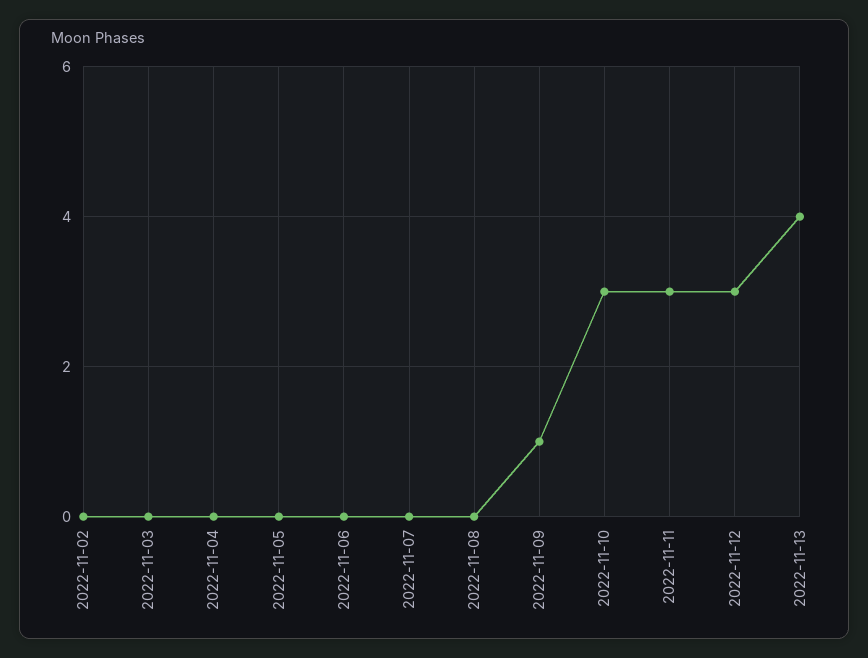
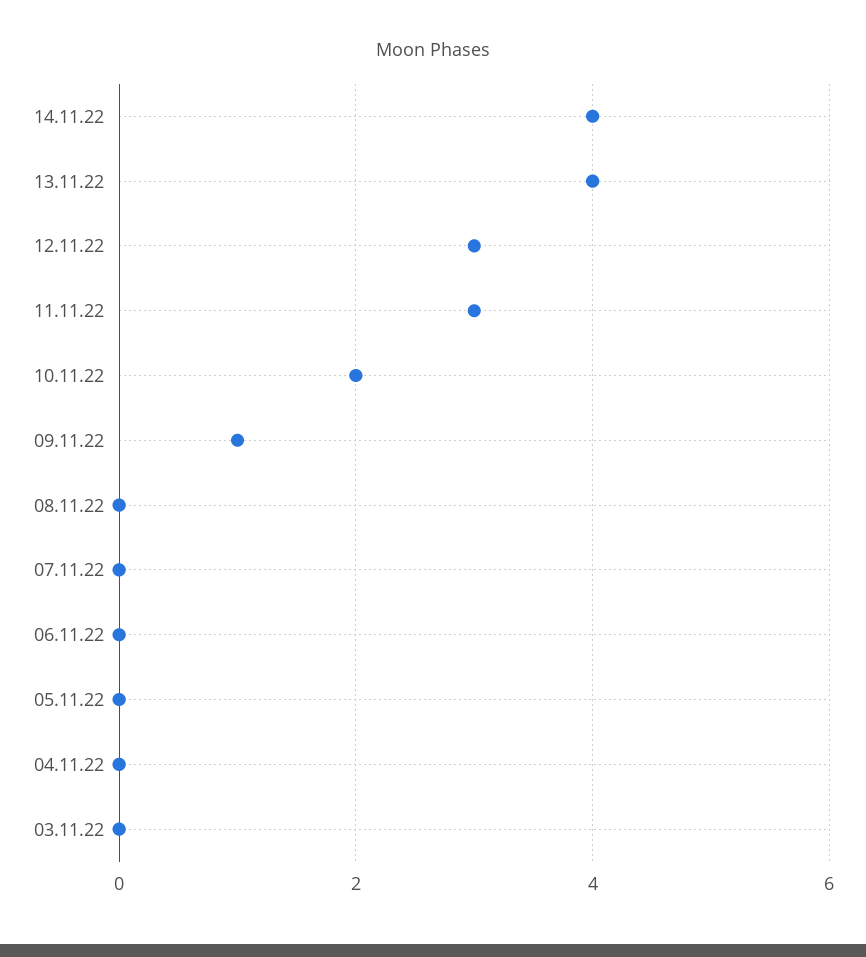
2022-11-02: 0 -> none
2022-11-10: 3 -> 2
14.11.22: none -> 4

